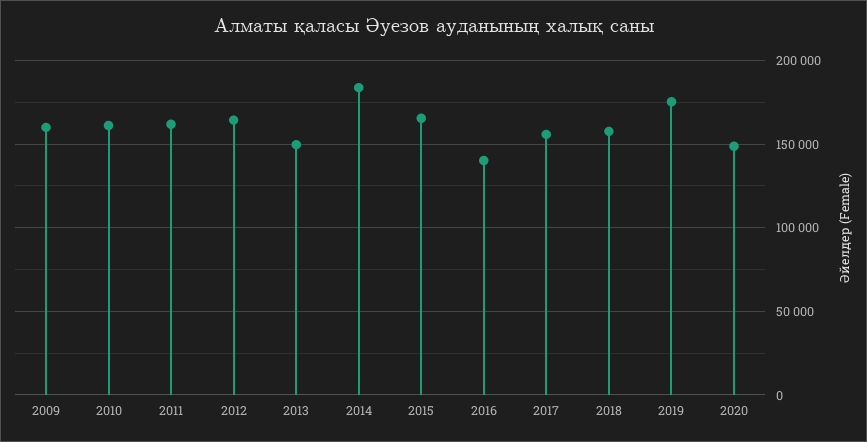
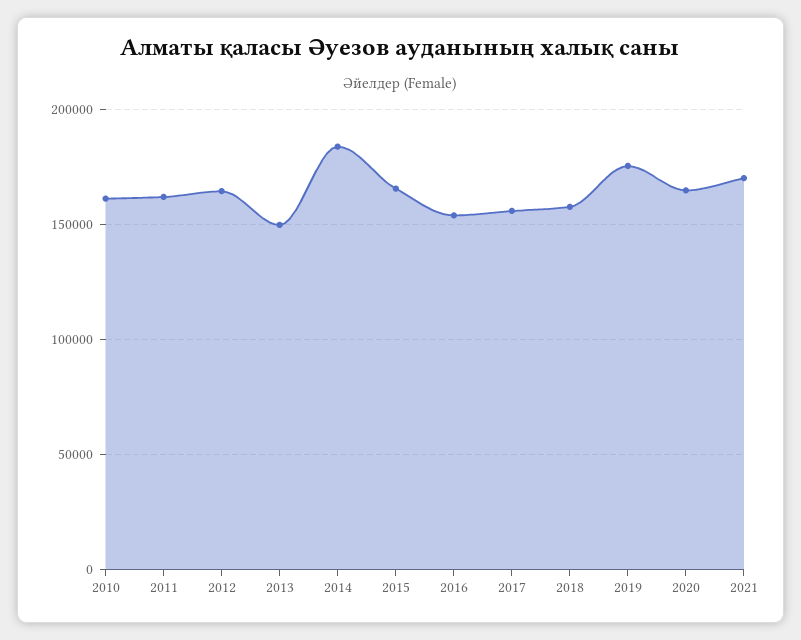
2009: 160000 -> none
2016: 140000 -> 155000
2020: 150000 -> 165000
2021: none -> 170000

